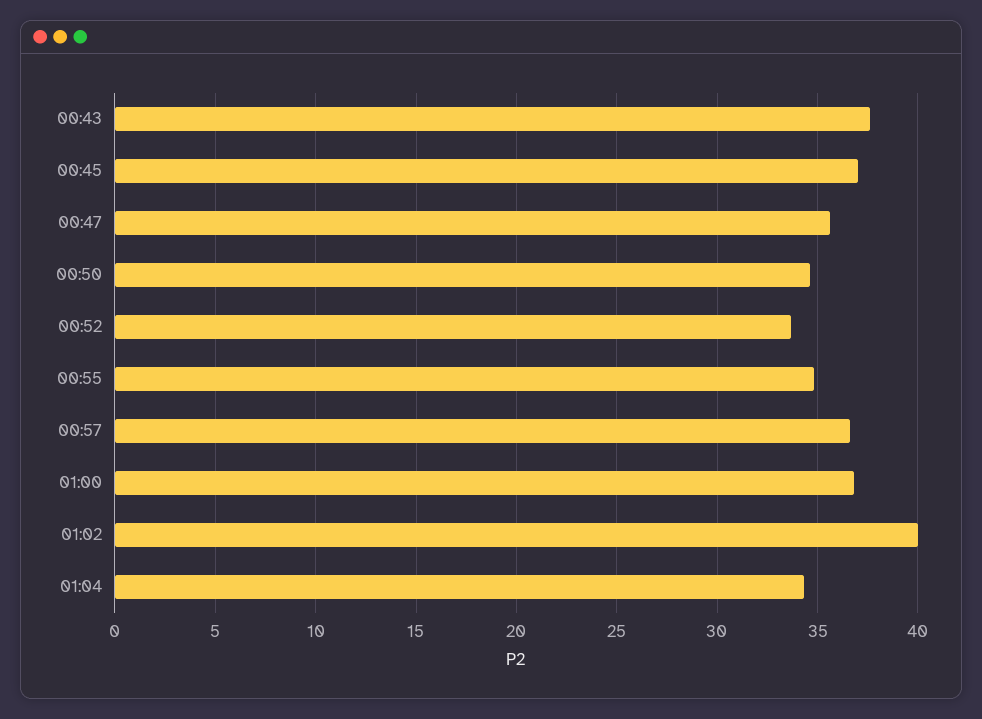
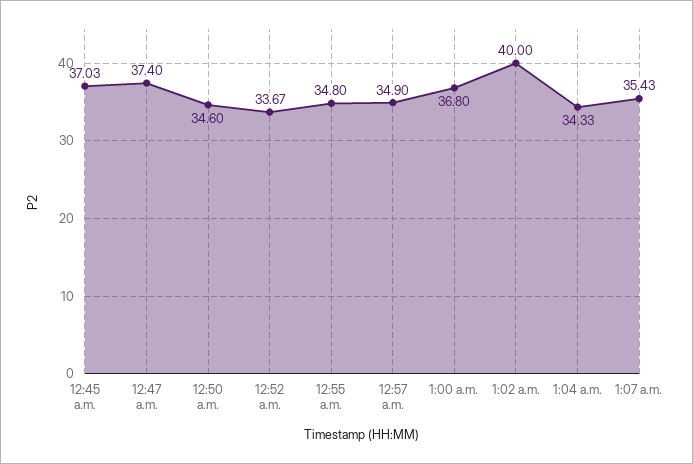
00:43: 37.5 -> none
00:47: 35.5 -> 37.4
00:57: 36.5 -> 34.9
1:07 a.m.: none -> 35.43

